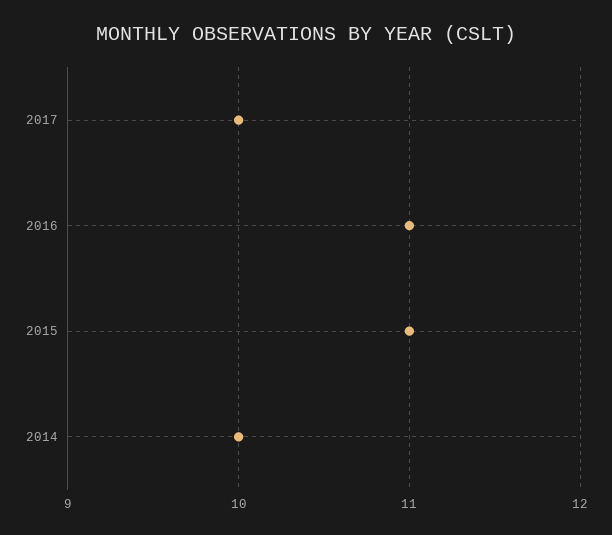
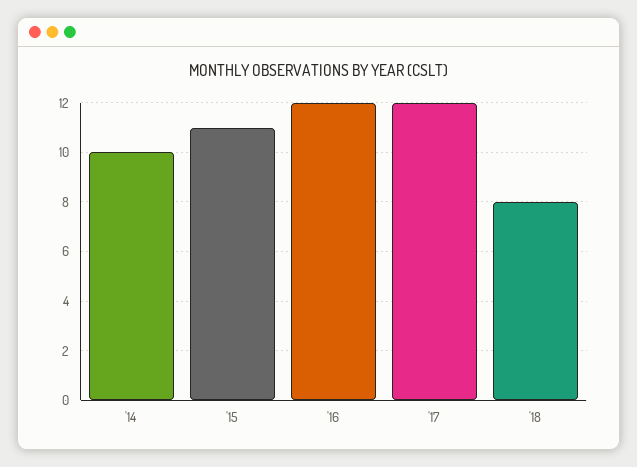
2017: 10 -> 12
2016: 11 -> 12
'18: none -> 8

